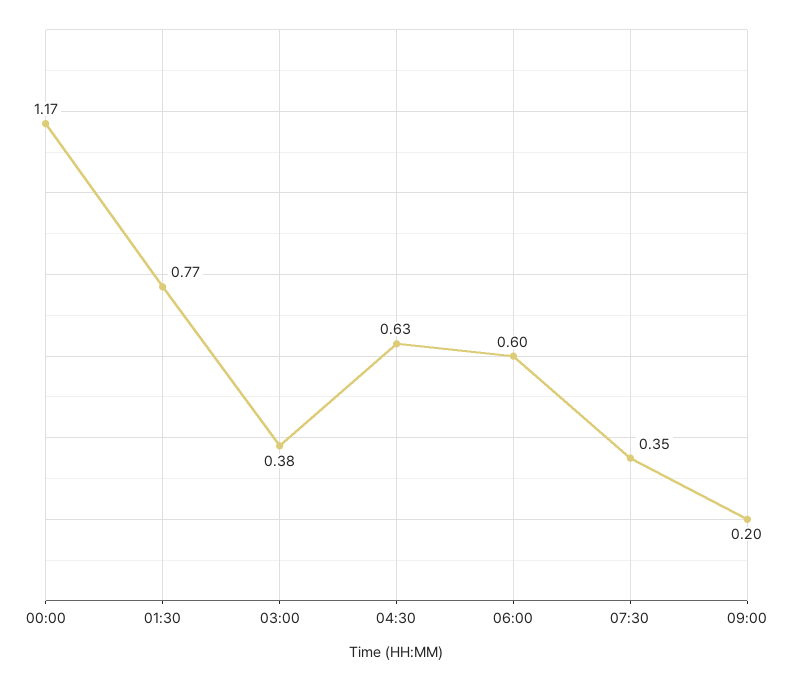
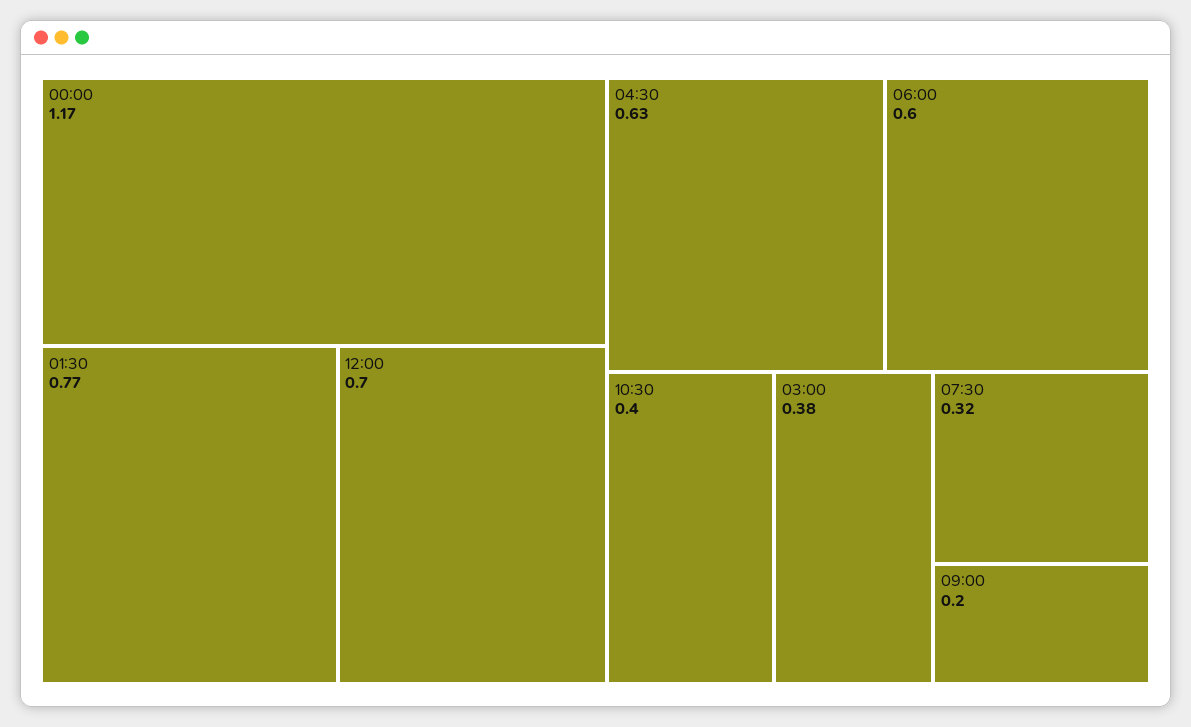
07:30: 0.35 -> 0.32
12:00: none -> 0.7
10:30: none -> 0.4

